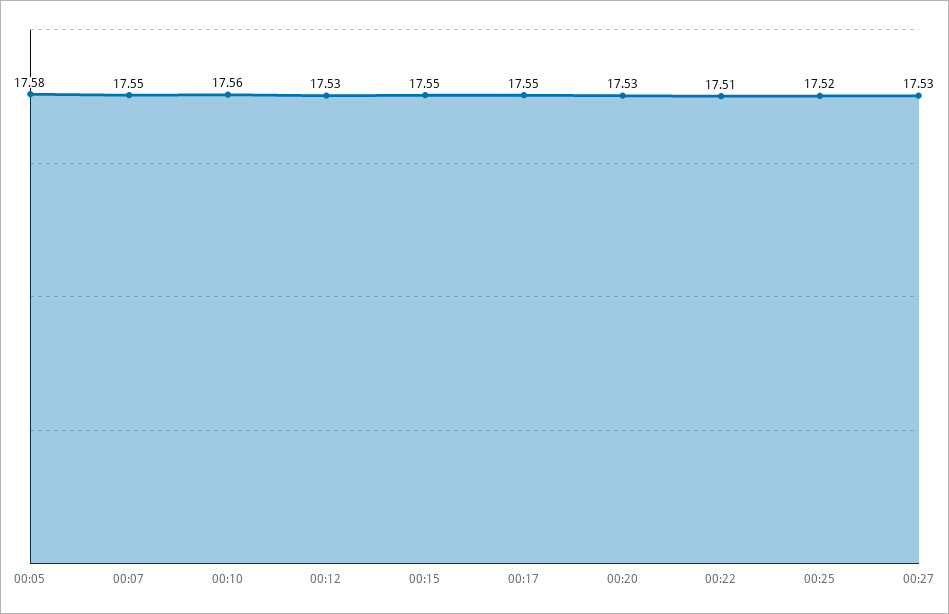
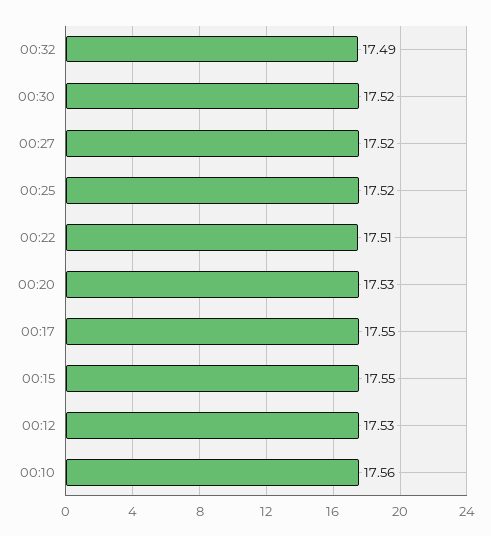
00:05: 17.58 -> none
00:07: 17.55 -> none
00:27: 17.53 -> 17.52
00:32: none -> 17.49
00:30: none -> 17.52

